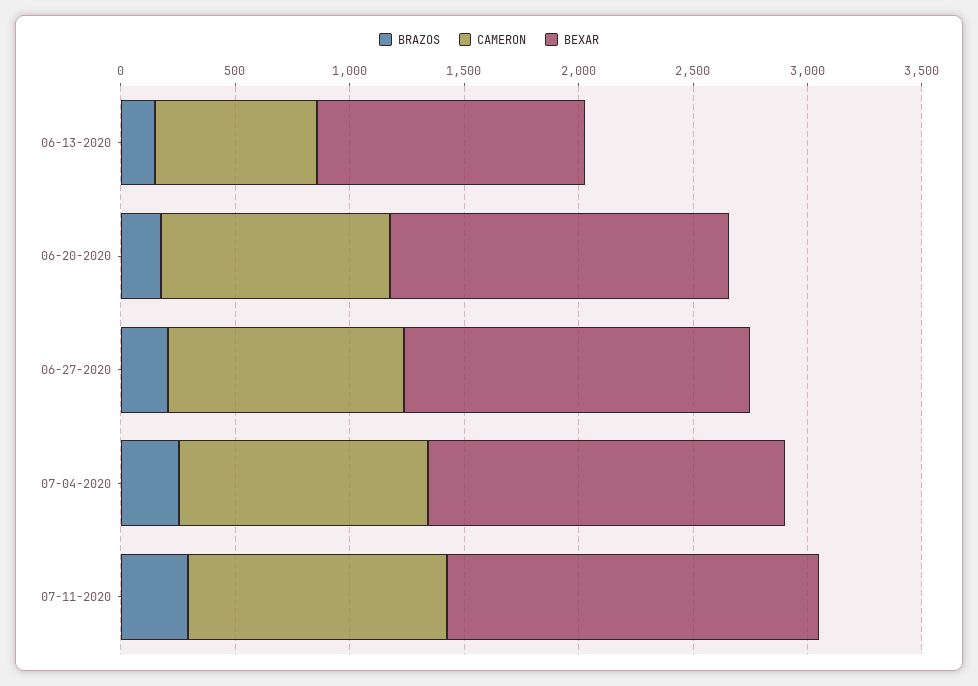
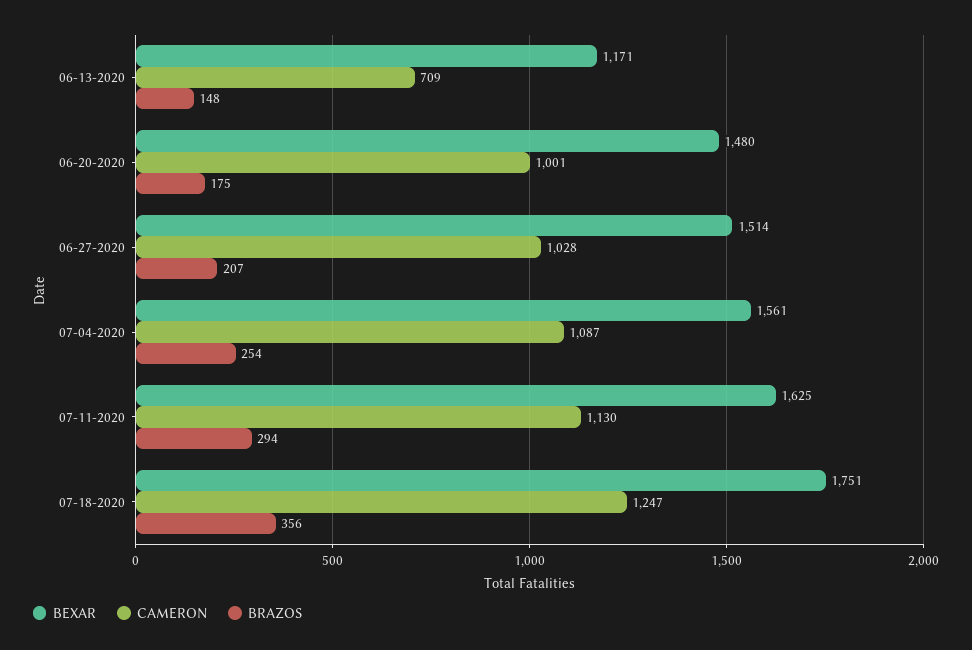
BEXAR, 07-18-2020: none -> 1751
CAMERON, 07-18-2020: none -> 1247
BRAZOS, 07-18-2020: none -> 356

